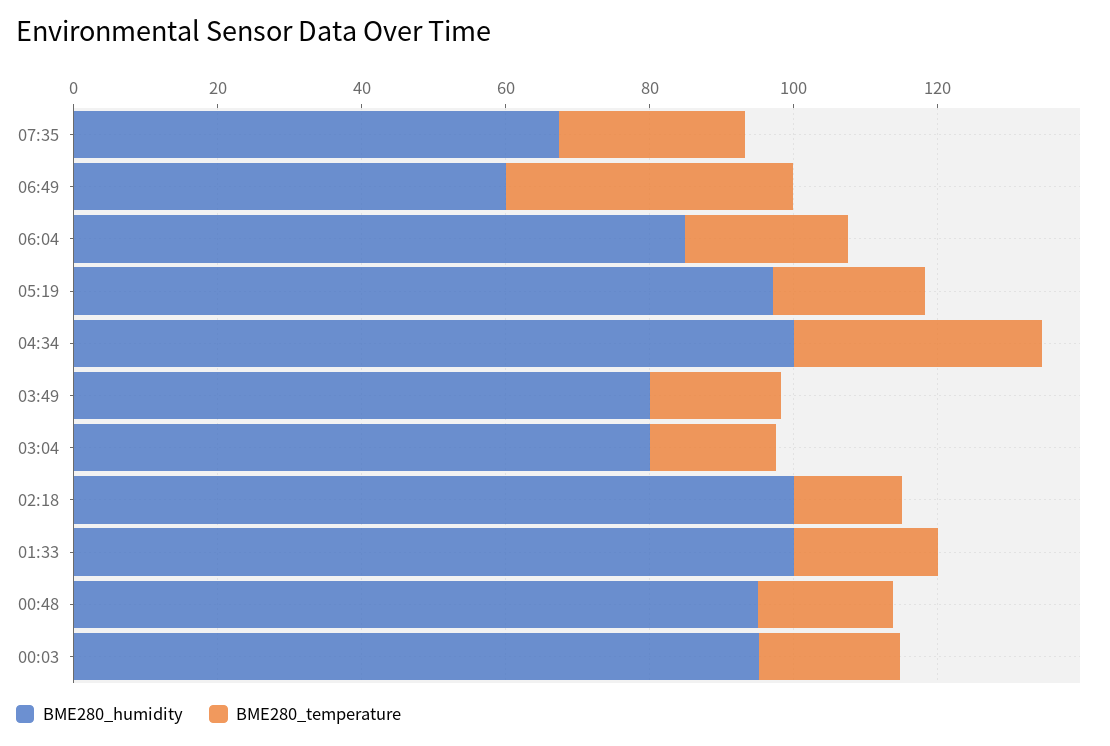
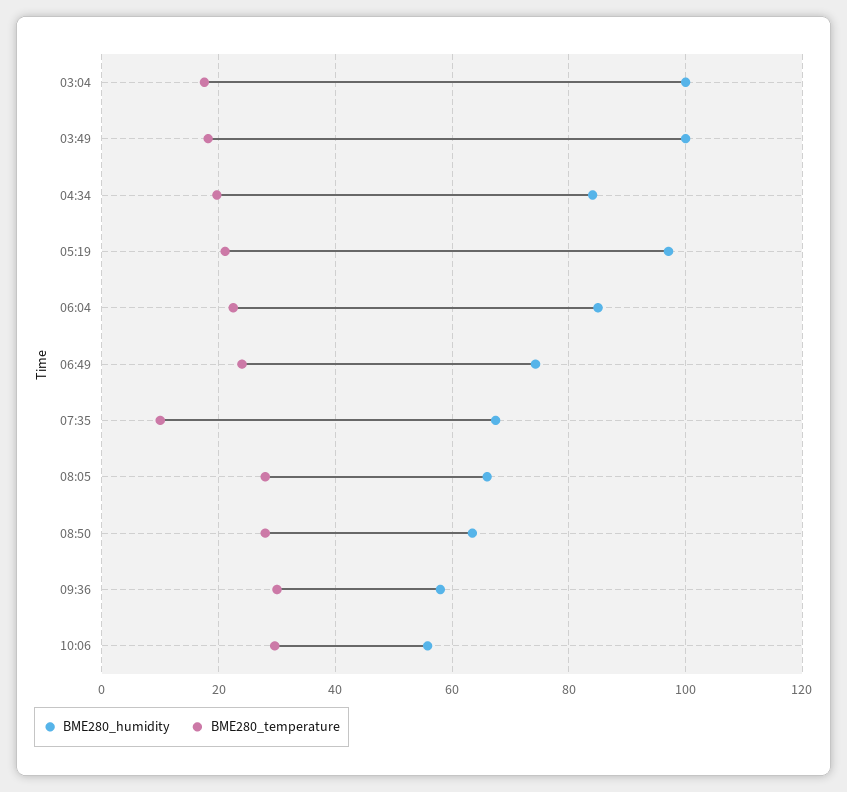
BME280_temperature, 07:35: 25 -> 10
BME280_humidity, 06:49: 60 -> 74
BME280_temperature, 06:49: 40 -> 24
BME280_humidity, 04:34: 100 -> 84
BME280_temperature, 04:34: 35 -> 20
BME280_humidity, 03:49: 80 -> 100
BME280_humidity, 03:04: 80 -> 100
BME280_humidity, 02:18: 100 -> none
BME280_temperature, 02:18: 15 -> none
BME280_humidity, 01:33: 100 -> none
BME280_temperature, 01:33: 20 -> none
BME280_humidity, 00:48: 95 -> none
BME280_temperature, 00:48: 20 -> none
BME280_humidity, 00:03: 95 -> none
BME280_temperature, 00:03: 20 -> none
BME280_humidity, 08:05: none -> 66
BME280_temperature, 08:05: none -> 28
BME280_humidity, 08:50: none -> 64
BME280_temperature, 08:50: none -> 28
BME280_humidity, 09:36: none -> 58
BME280_temperature, 09:36: none -> 30
BME280_humidity, 10:06: none -> 56
BME280_temperature, 10:06: none -> 30

